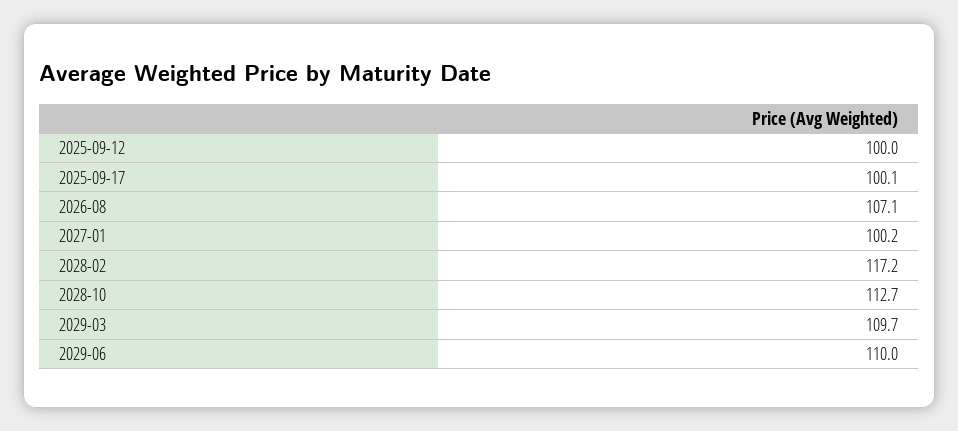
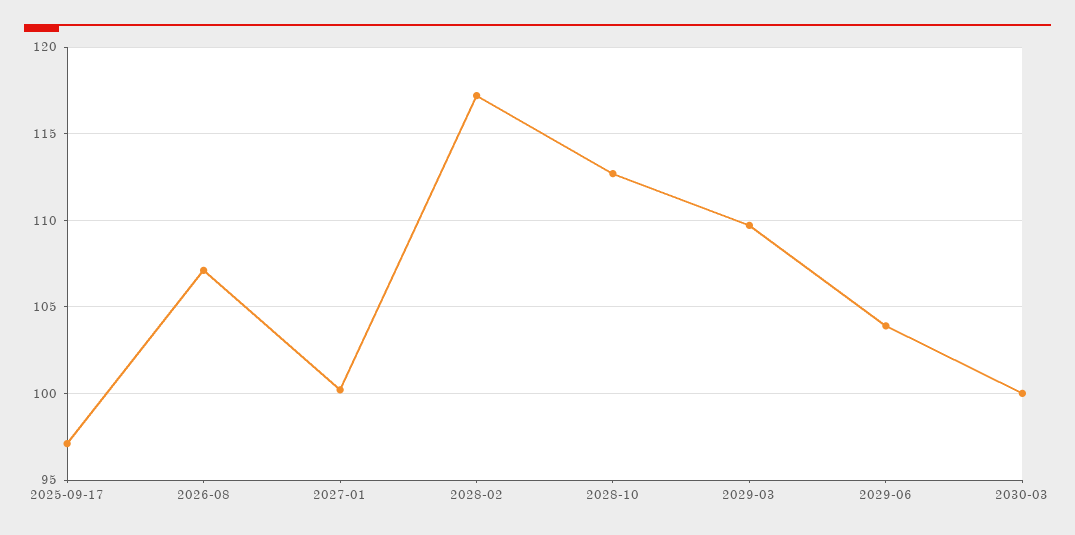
2025-09-12: 100 -> none
2025-09-17: 100.1 -> 97
2029-06: 110 -> 104
2030-03: none -> 100

